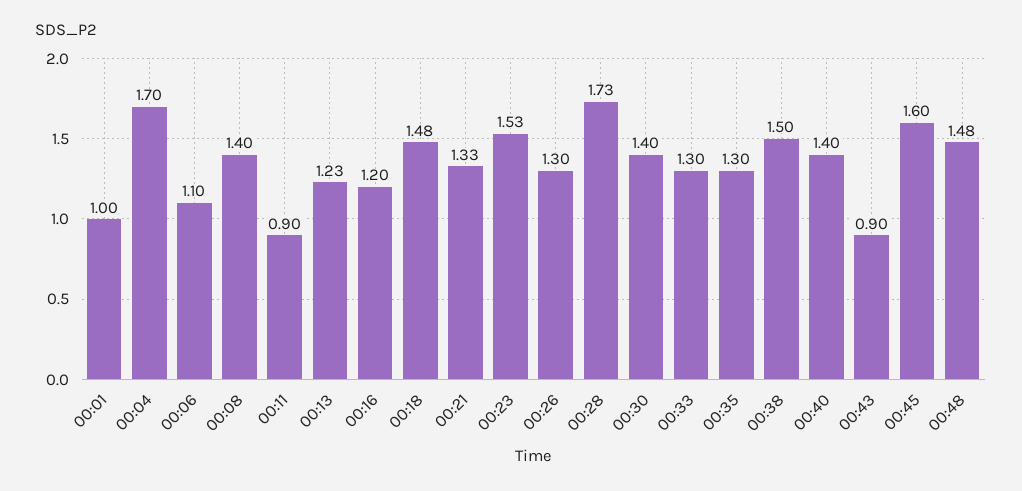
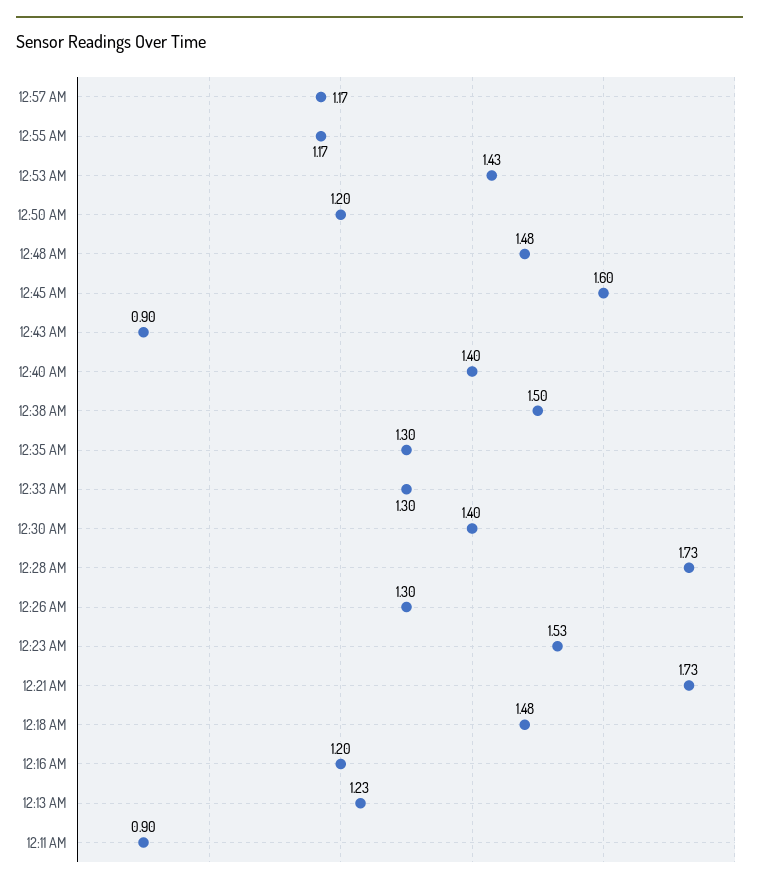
00:01: 1 -> none
00:04: 1.7 -> none
00:06: 1.1 -> none
00:08: 1.4 -> none
00:21: 1.33 -> 1.73
12:57 AM: none -> 1.17
12:55 AM: none -> 1.17
12:53 AM: none -> 1.43
12:50 AM: none -> 1.2

